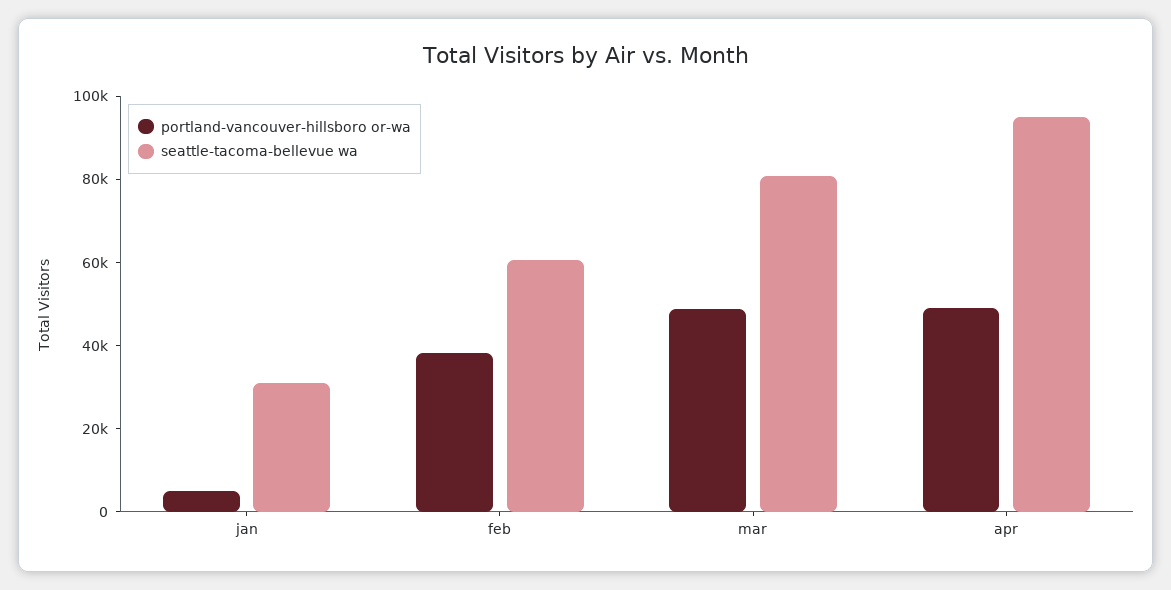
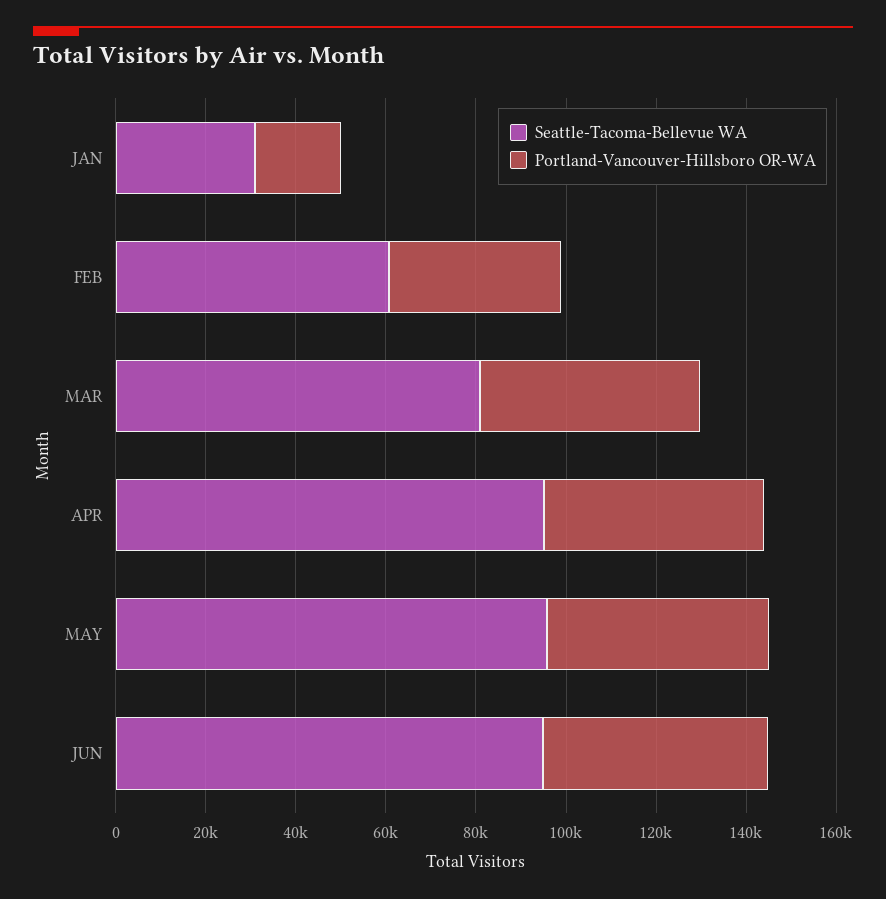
portland-vancouver-hillsboro or-wa, jan: 5000 -> 20000
seattle-tacoma-bellevue wa, MAY: none -> 95000
portland-vancouver-hillsboro or-wa, MAY: none -> 50000
seattle-tacoma-bellevue wa, JUN: none -> 95000
portland-vancouver-hillsboro or-wa, JUN: none -> 50000

